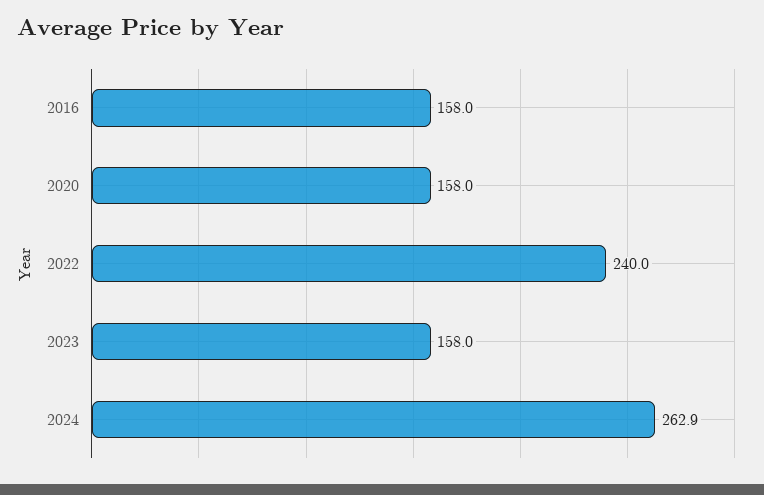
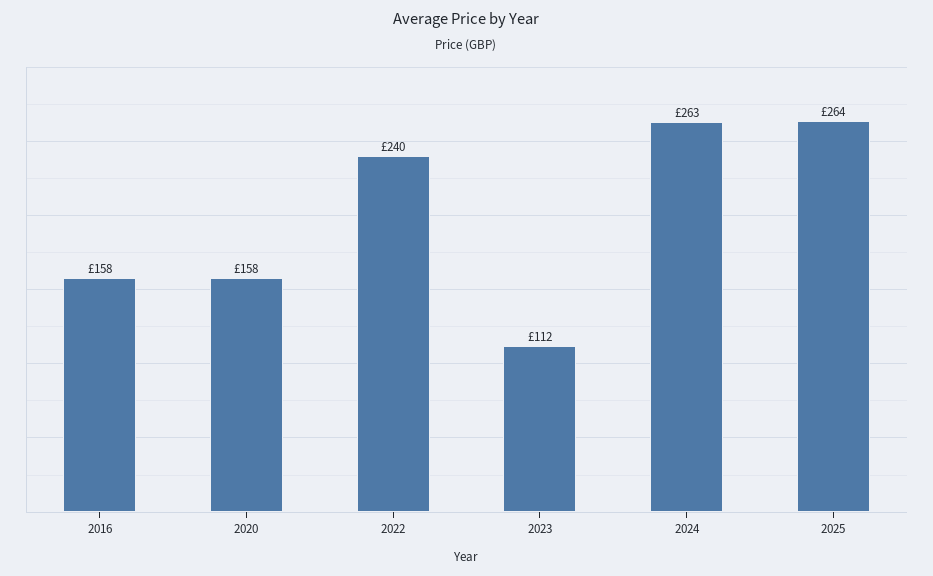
2023: 158 -> 112
2025: none -> 264

